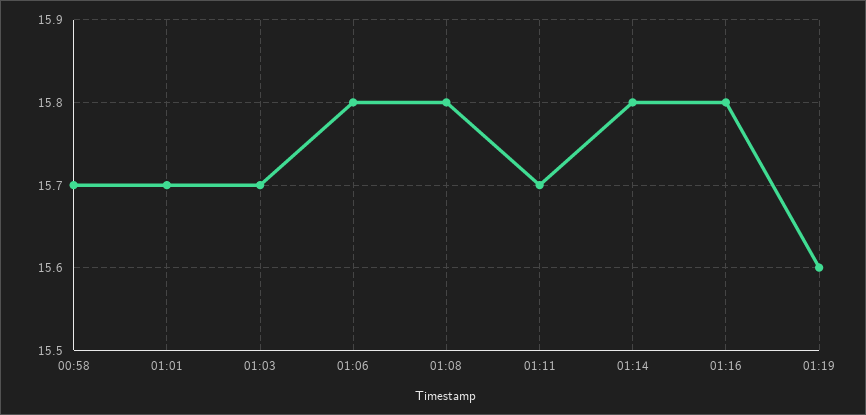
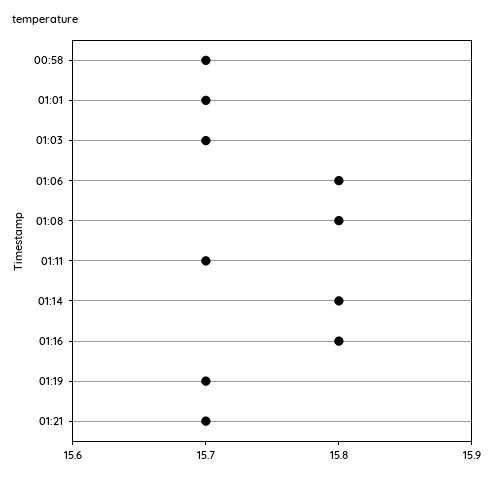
01:19: 15.6 -> 15.7
01:21: none -> 15.7

